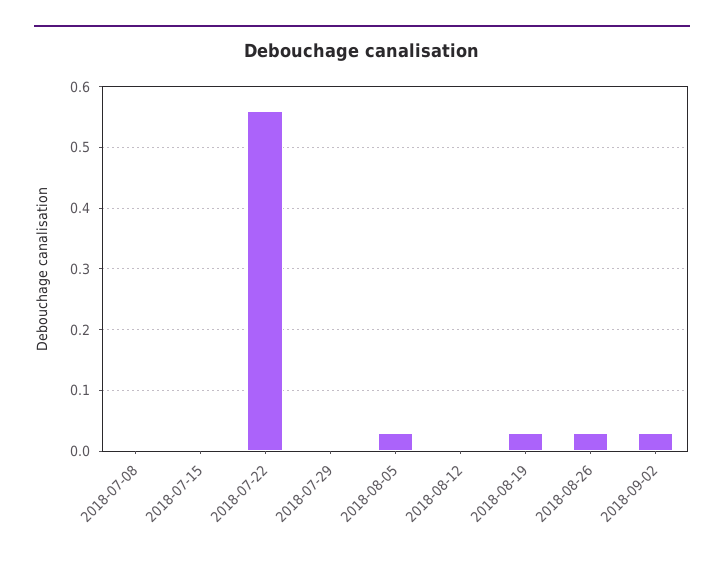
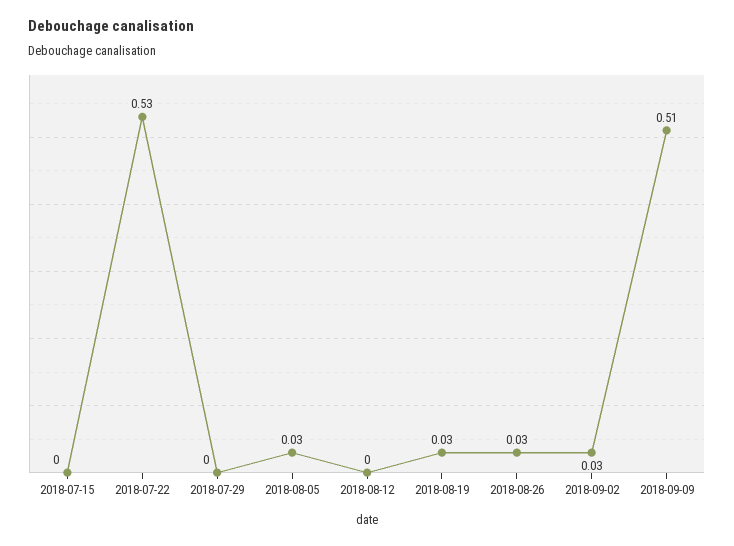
2018-07-08: 0 -> none
2018-07-22: 0.56 -> 0.53
2018-09-09: none -> 0.51

